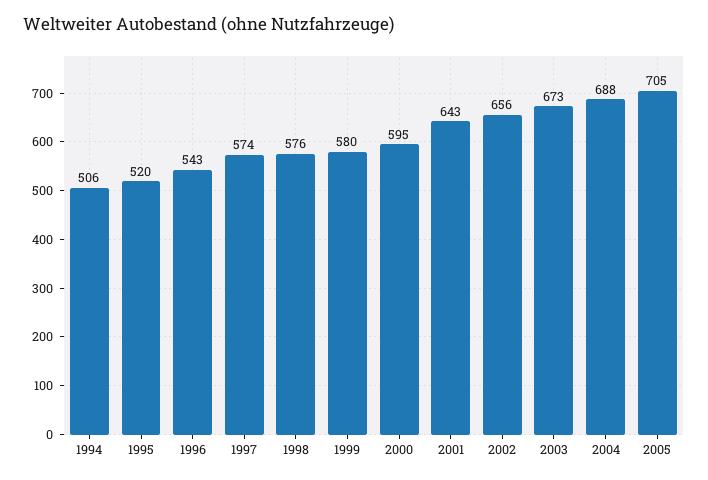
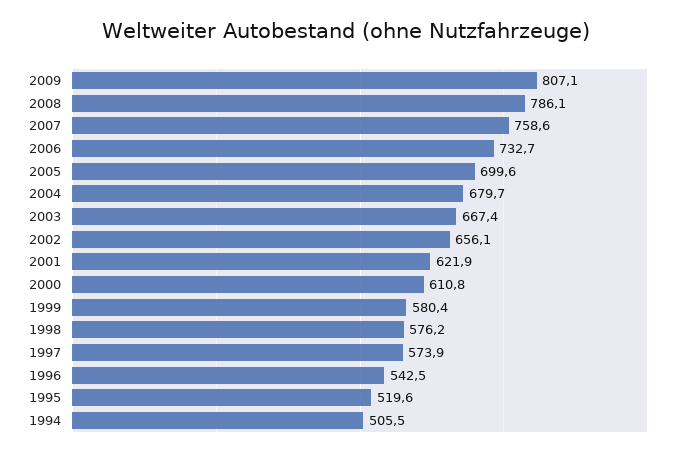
2000: 595 -> 610.8
2001: 643 -> 621.9
2003: 673 -> 667.4
2004: 688 -> 679.7
2005: 705 -> 699.6
2009: none -> 807.1
2008: none -> 786.1
2007: none -> 758.6
2006: none -> 732.7

